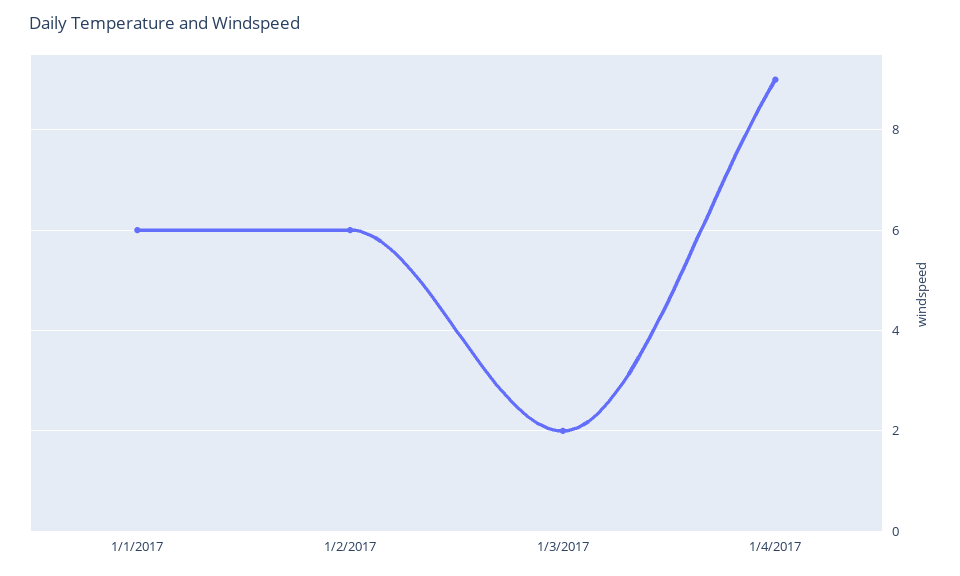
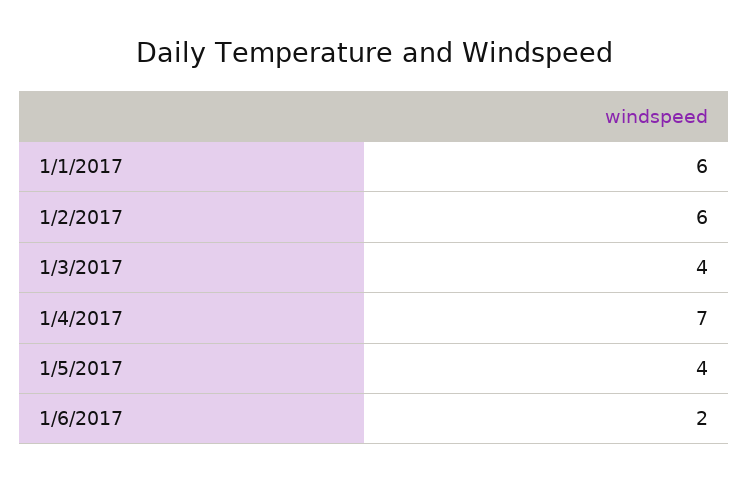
1/3/2017: 2 -> 4
1/4/2017: 9 -> 7
1/5/2017: none -> 4
1/6/2017: none -> 2

